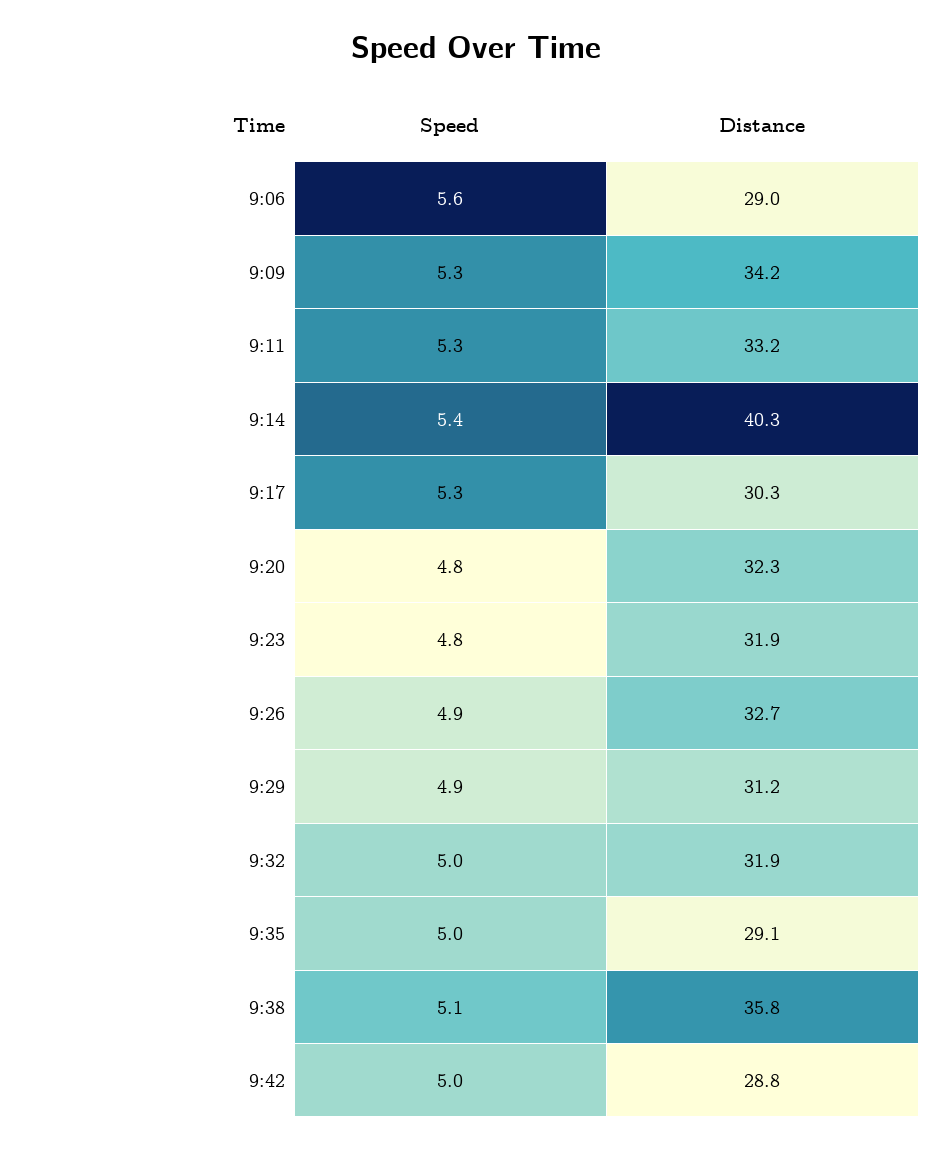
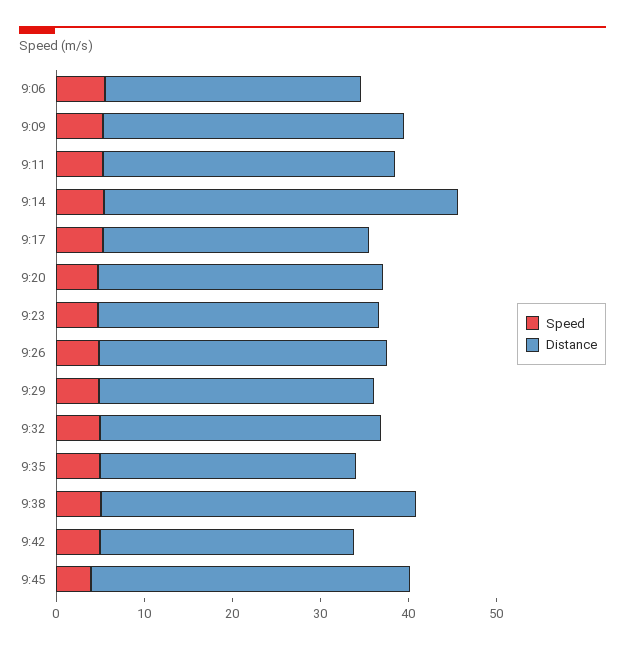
Speed, 9:45: none -> 4
Distance, 9:45: none -> 36

